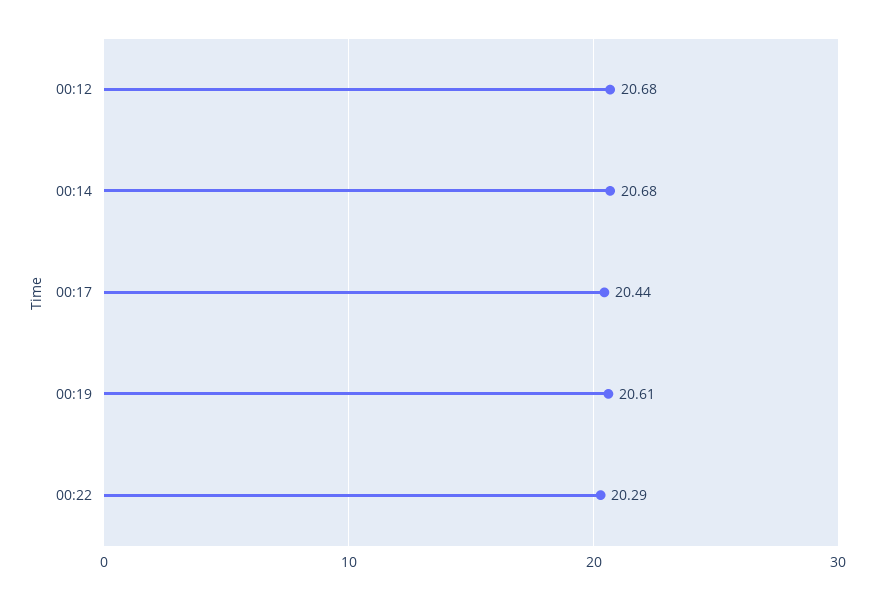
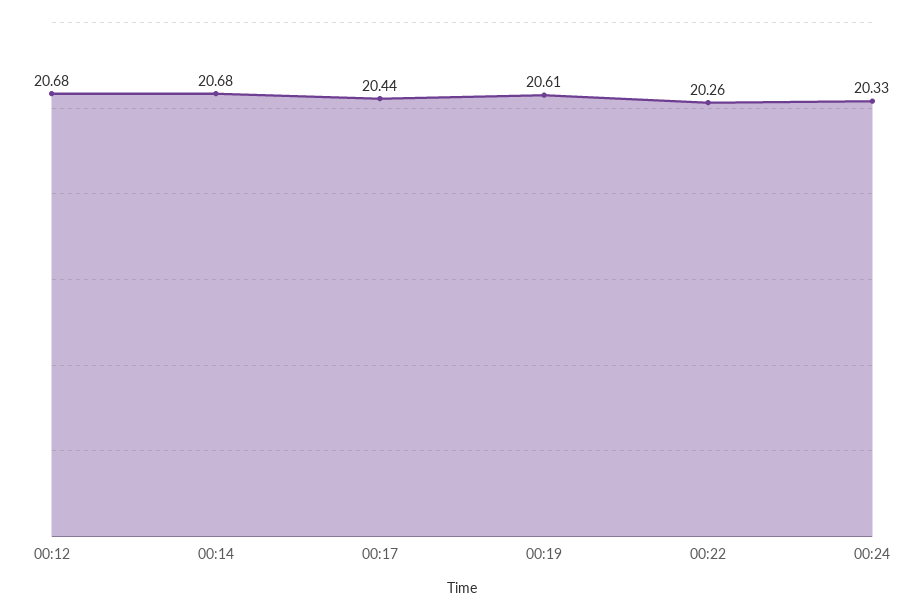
00:22: 20.29 -> 20.26
00:24: none -> 20.33

